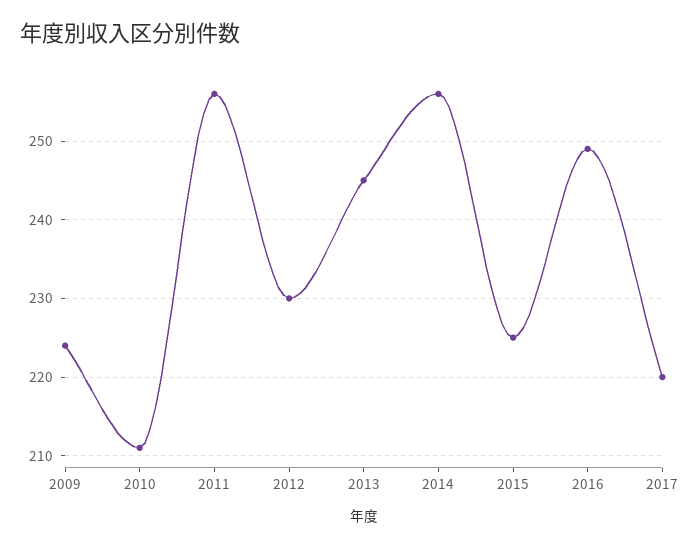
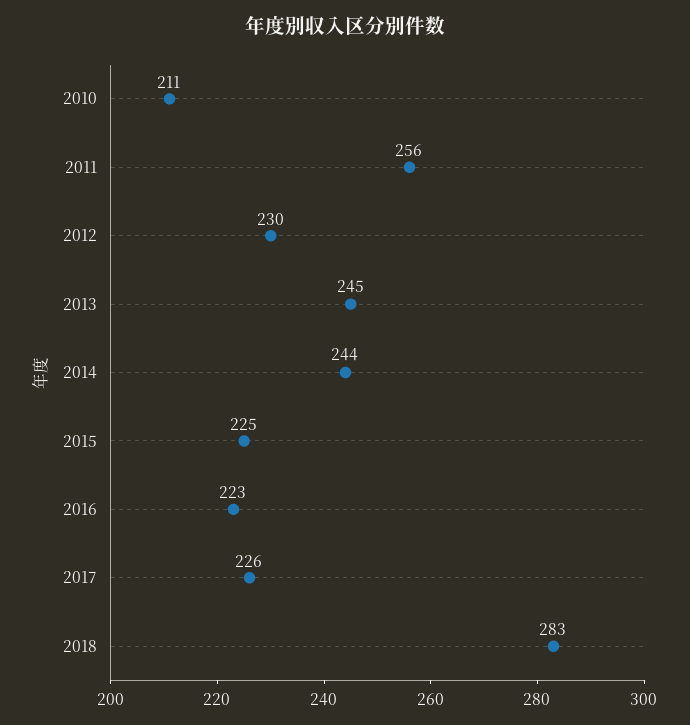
2009: 224 -> none
2014: 256 -> 244
2016: 249 -> 223
2017: 220 -> 226
2018: none -> 283

